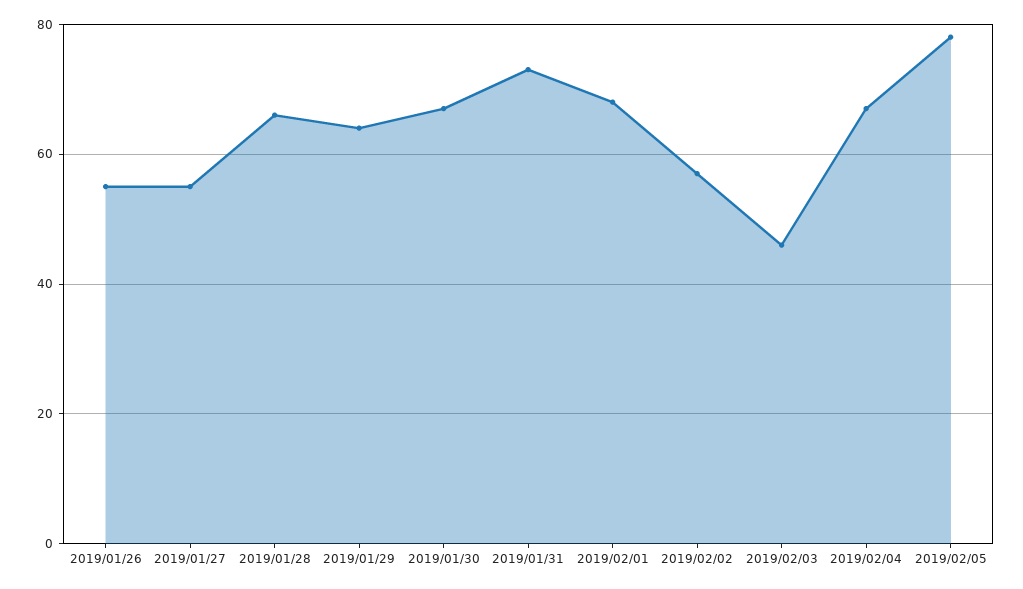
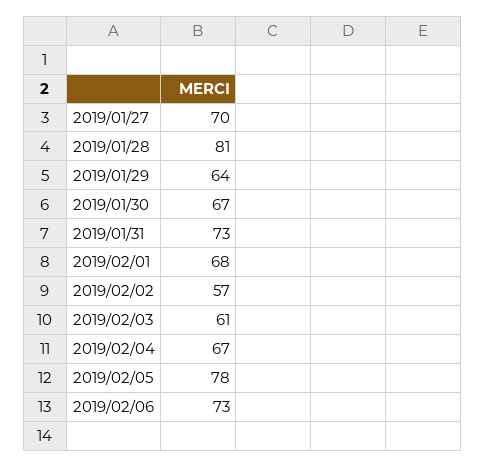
2019/01/26: 55 -> none
2019/01/27: 55 -> 70
2019/01/28: 65 -> 81
2019/02/03: 45 -> 61
2019/02/06: none -> 73

